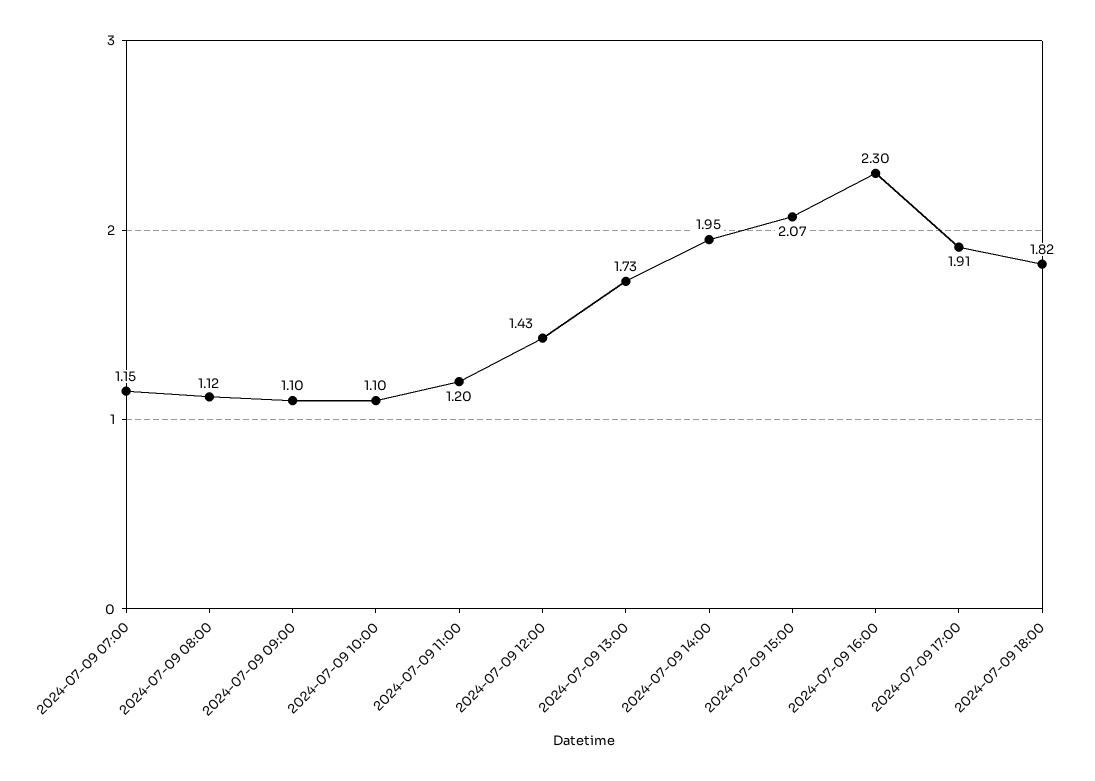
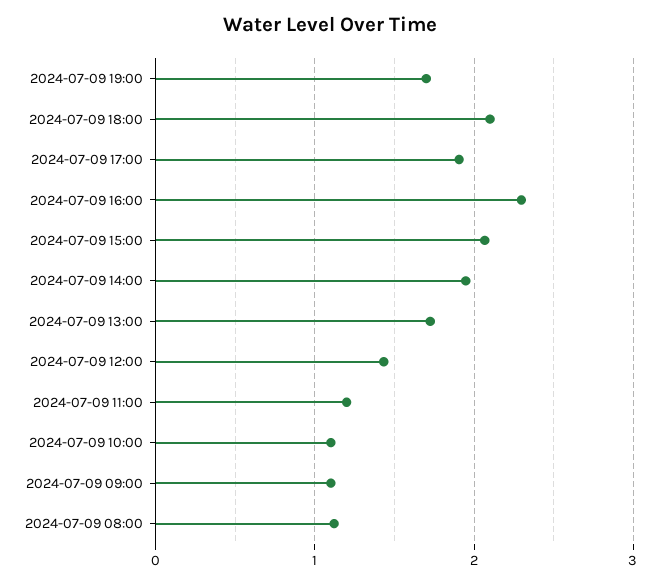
2024-07-09 07:00: 1.15 -> none
2024-07-09 18:00: 1.82 -> 2.1
2024-07-09 19:00: none -> 1.7

